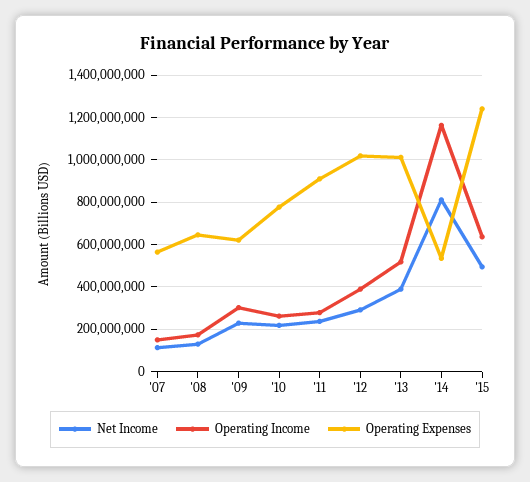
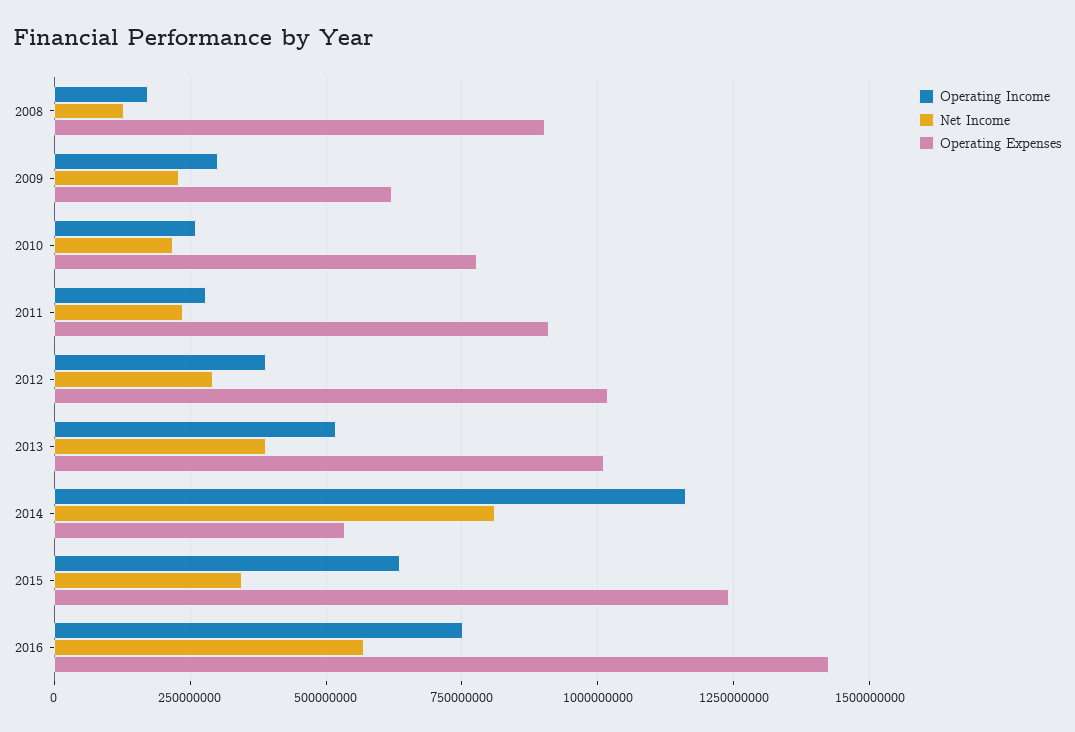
Net Income, '07: 100000000 -> none
Operating Income, '07: 150000000 -> none
Operating Expenses, '07: 550000000 -> none
Operating Expenses, '08: 650000000 -> 900000000
Net Income, '15: 500000000 -> 350000000
Operating Income, 2016: none -> 750000000
Net Income, 2016: none -> 575000000
Operating Expenses, 2016: none -> 1425000000

